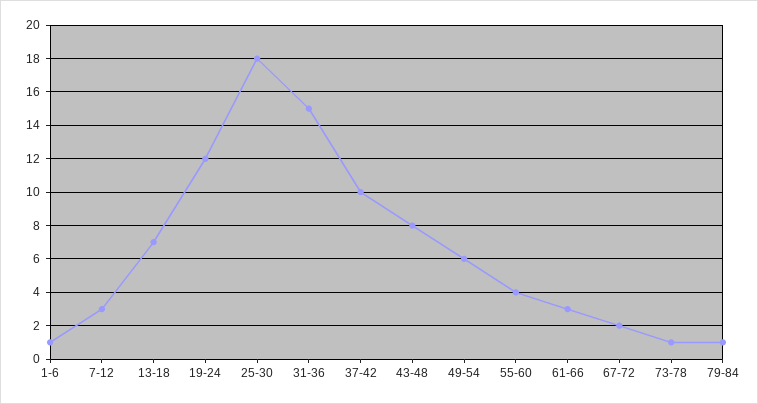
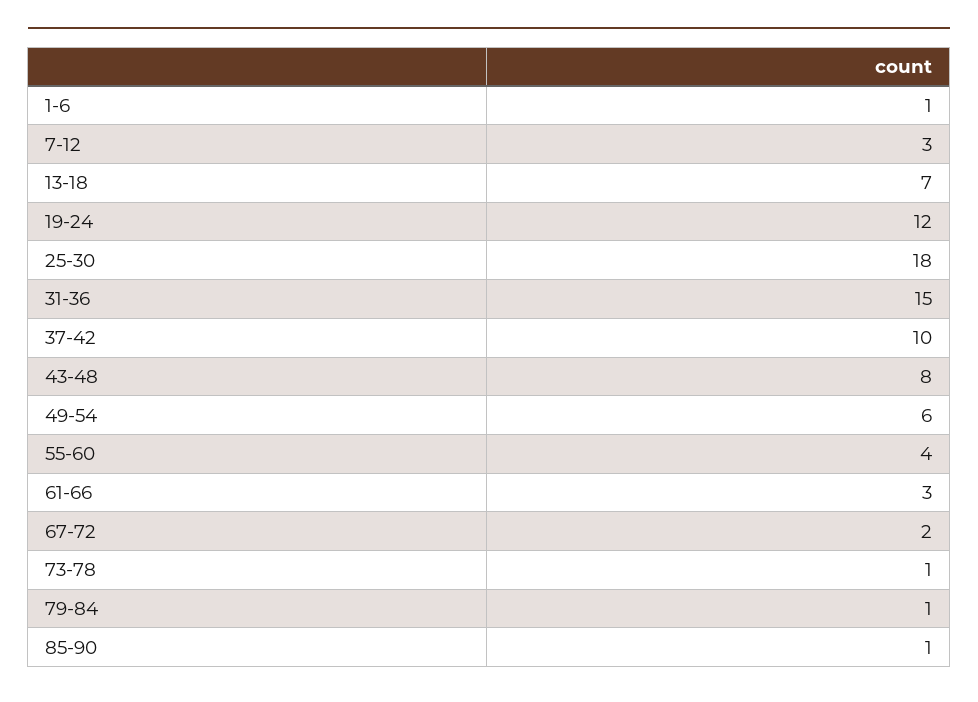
85-90: none -> 1

